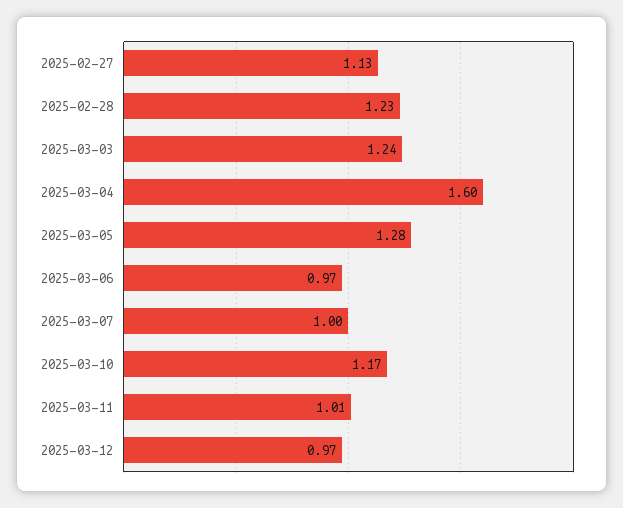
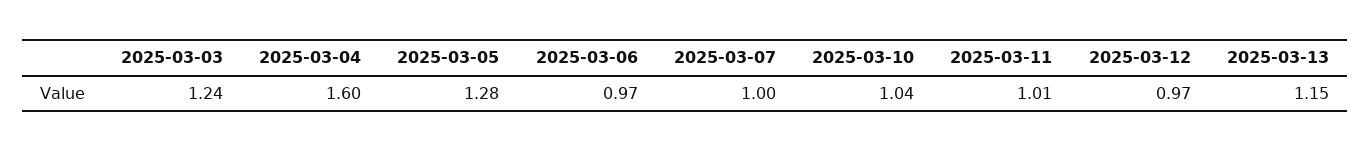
2025-02-27: 1.13 -> none
2025-02-28: 1.23 -> none
2025-03-10: 1.17 -> 1.04
2025-03-13: none -> 1.15

